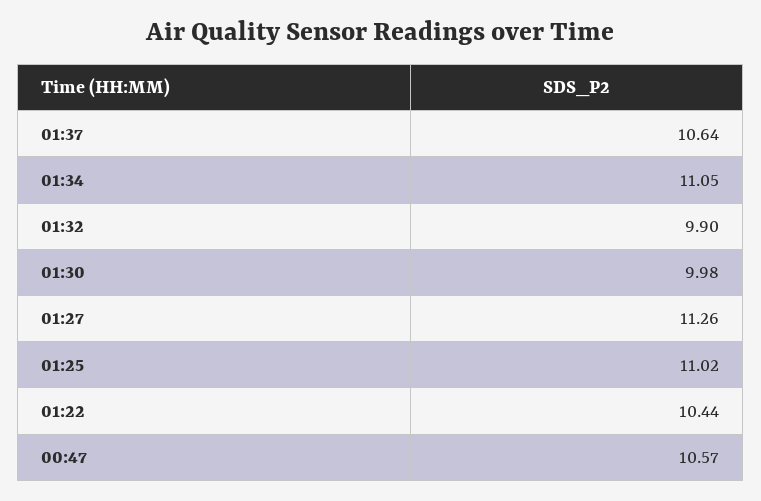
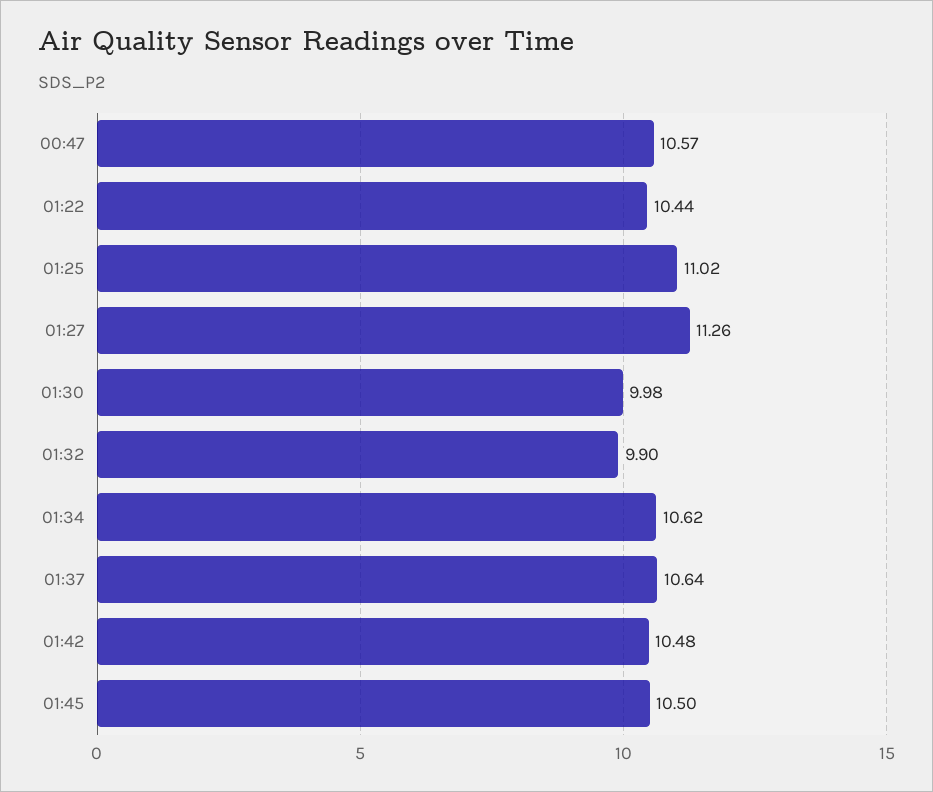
01:34: 11.05 -> 10.62
01:42: none -> 10.48
01:45: none -> 10.5

